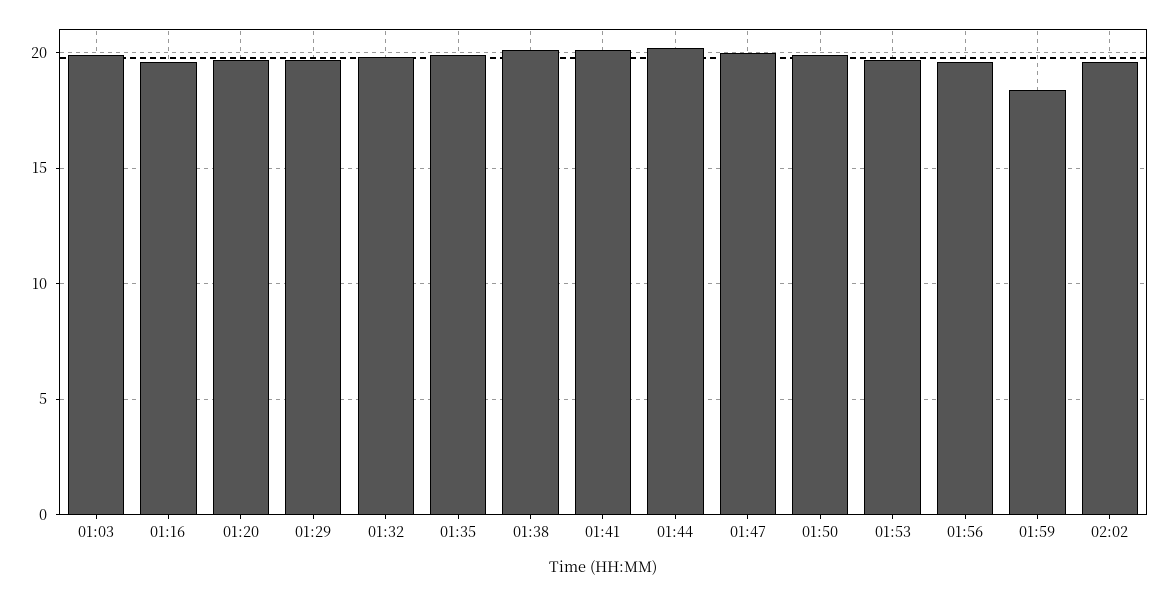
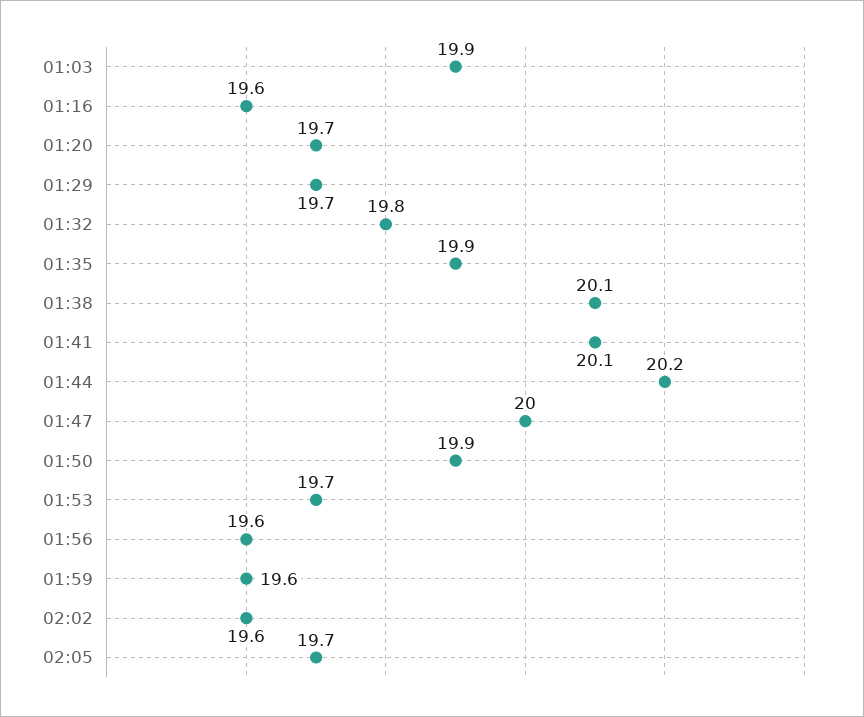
01:59: 18.5 -> 19.6
02:05: none -> 19.7

